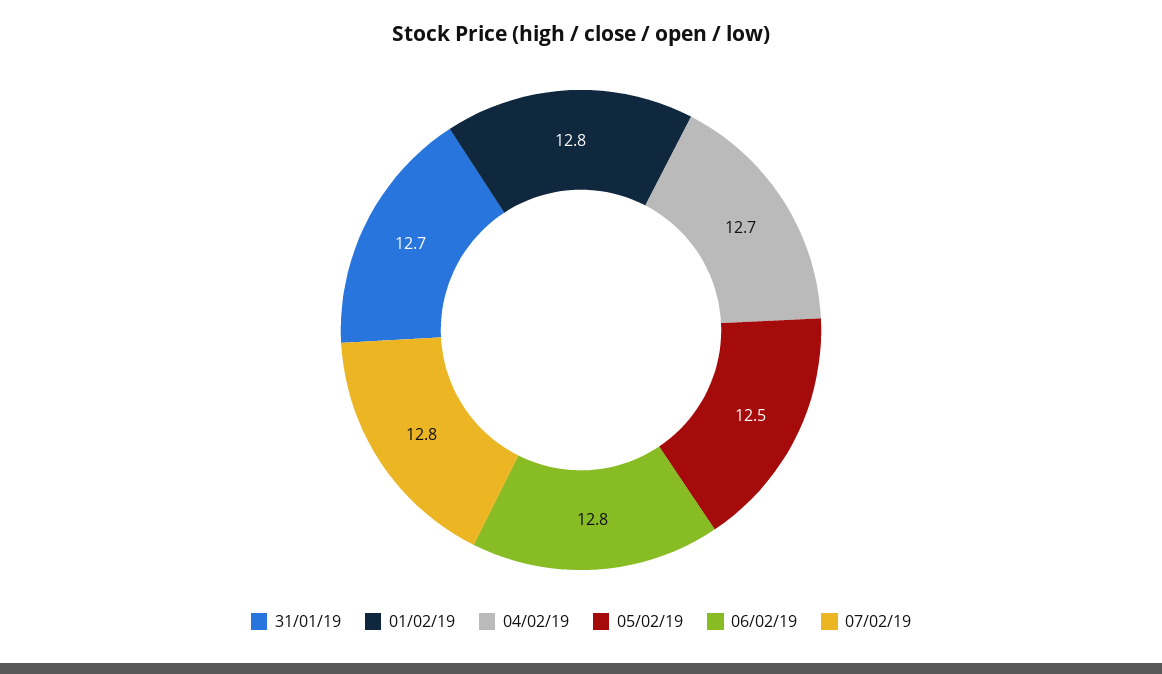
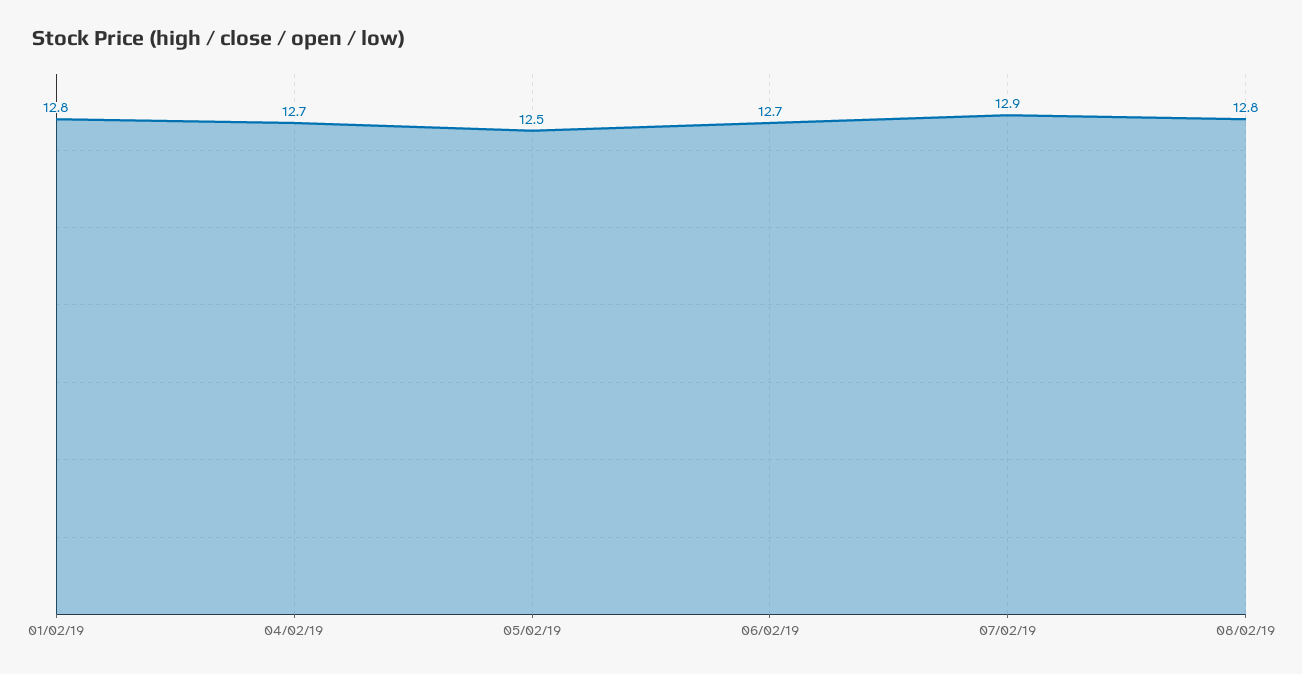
31/01/19: 12.7 -> none
06/02/19: 12.8 -> 12.7
07/02/19: 12.8 -> 12.9
08/02/19: none -> 12.8

